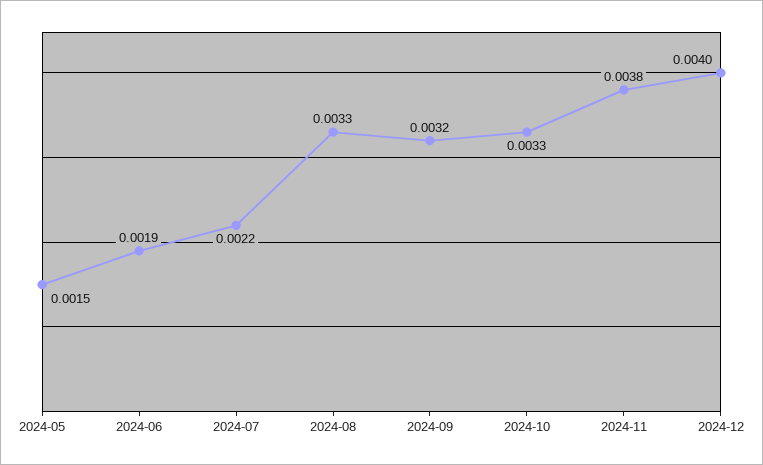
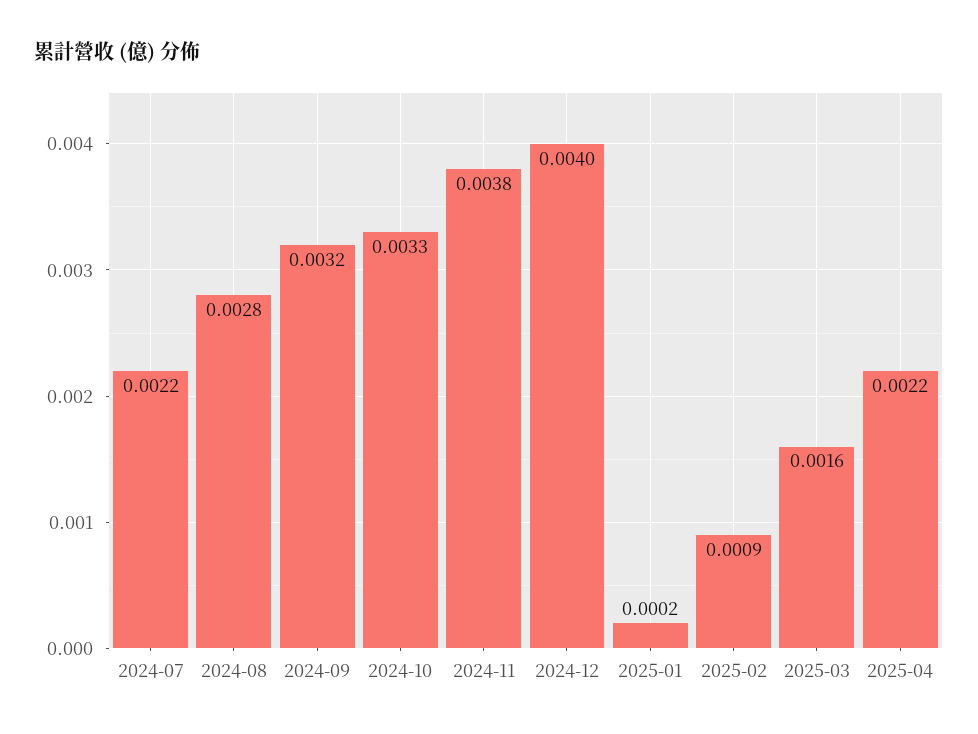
2024-05: 0.0015 -> none
2024-06: 0.0019 -> none
2024-08: 0.0033 -> 0.0028
2025-01: none -> 0.0002
2025-02: none -> 0.0009
2025-03: none -> 0.0016
2025-04: none -> 0.0022

